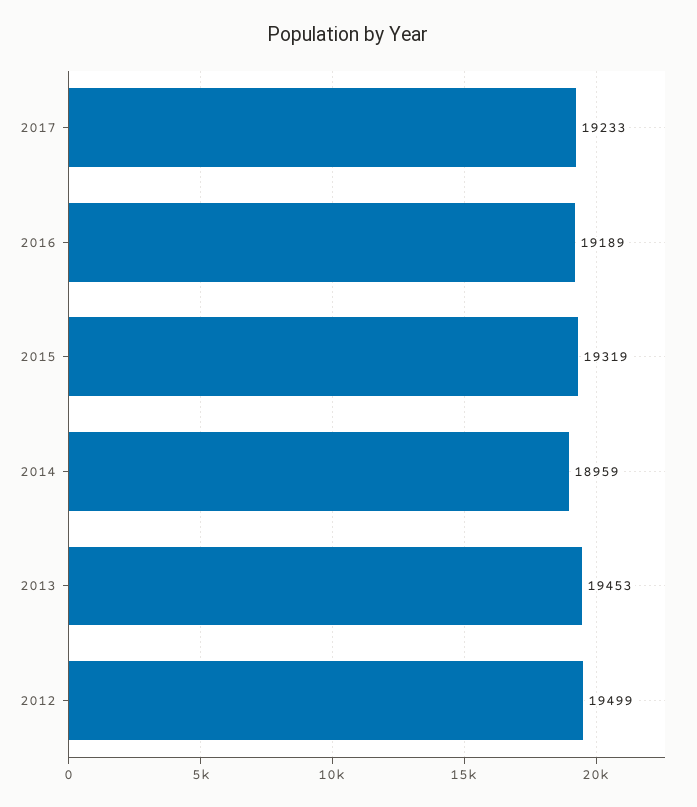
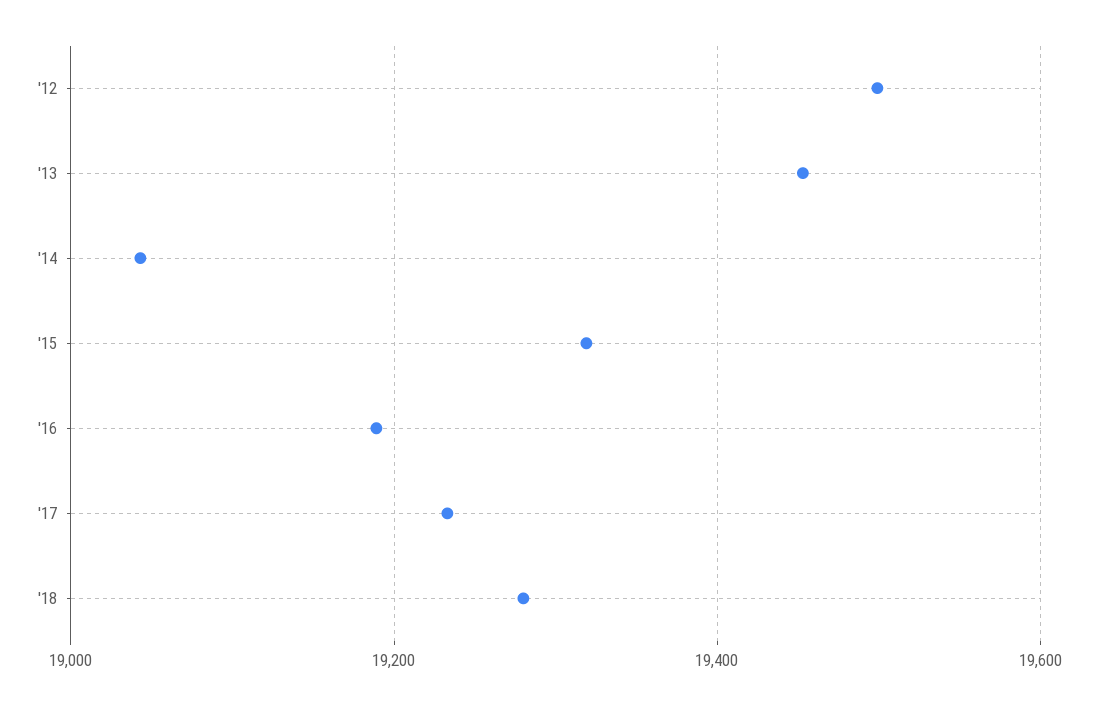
2014: 18959 -> 19040
'18: none -> 19280

